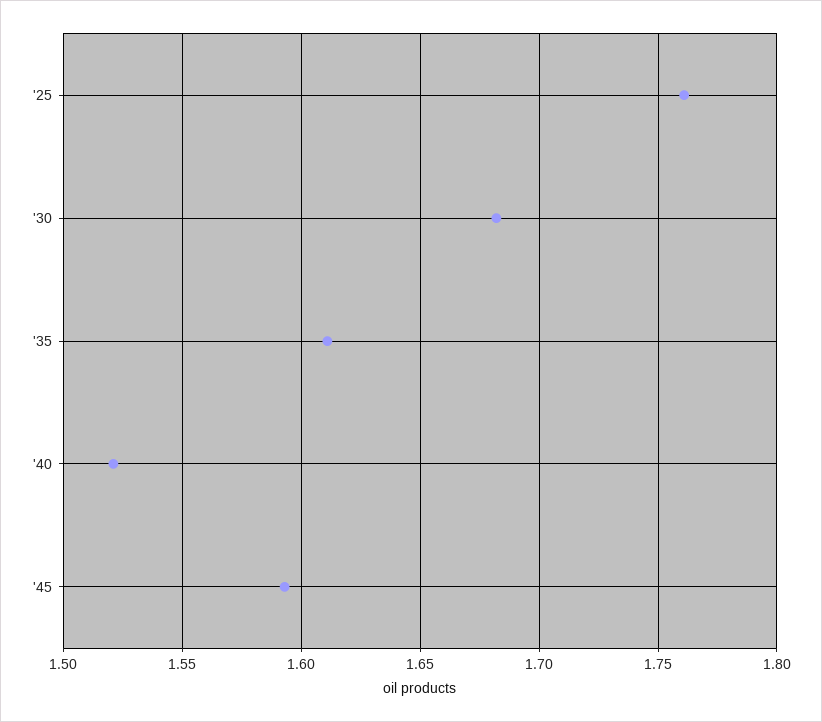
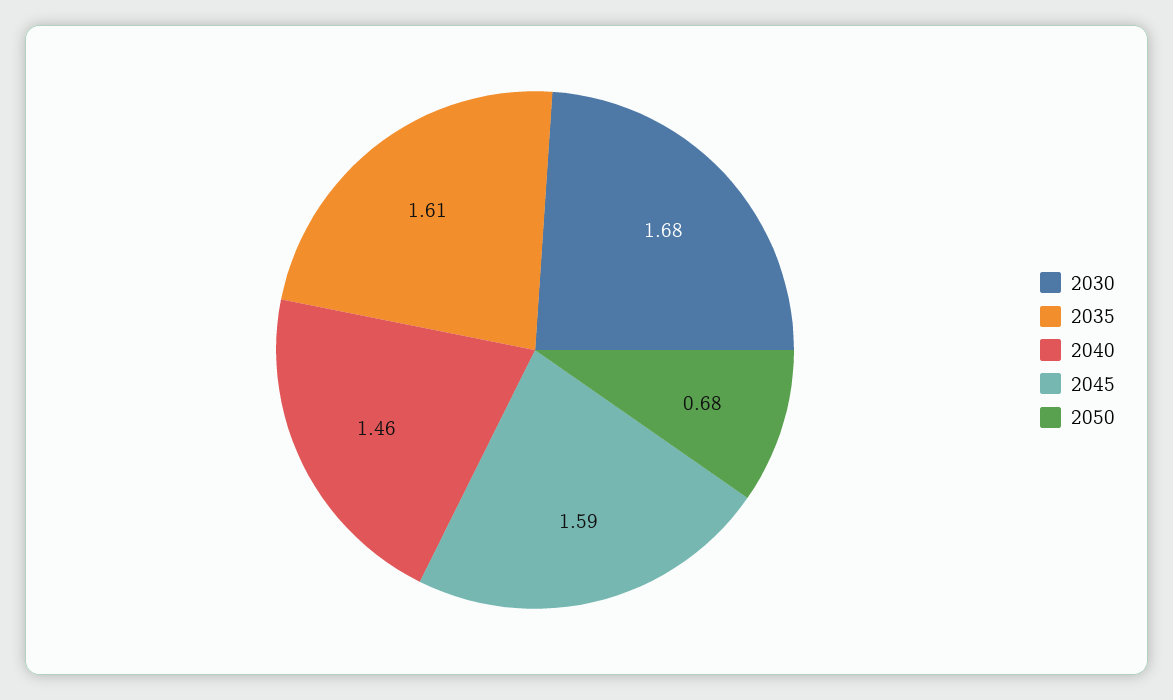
'25: 1.76 -> none
'40: 1.52 -> 1.46
2050: none -> 0.68

